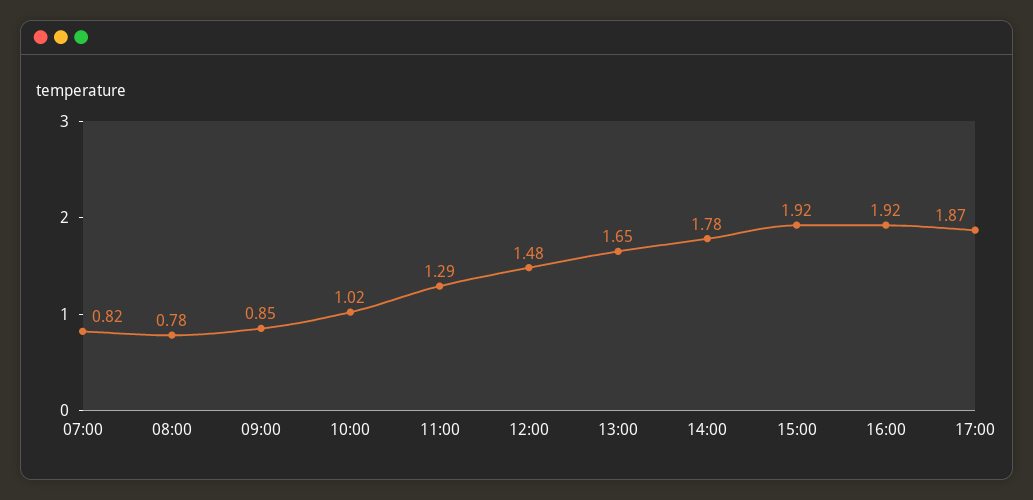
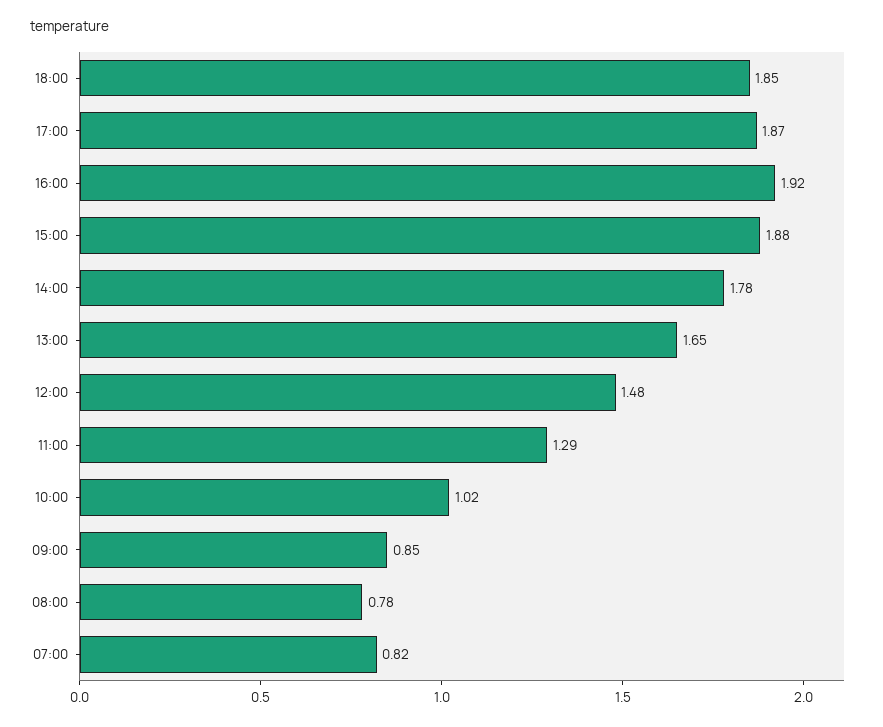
15:00: 1.92 -> 1.88
18:00: none -> 1.85

